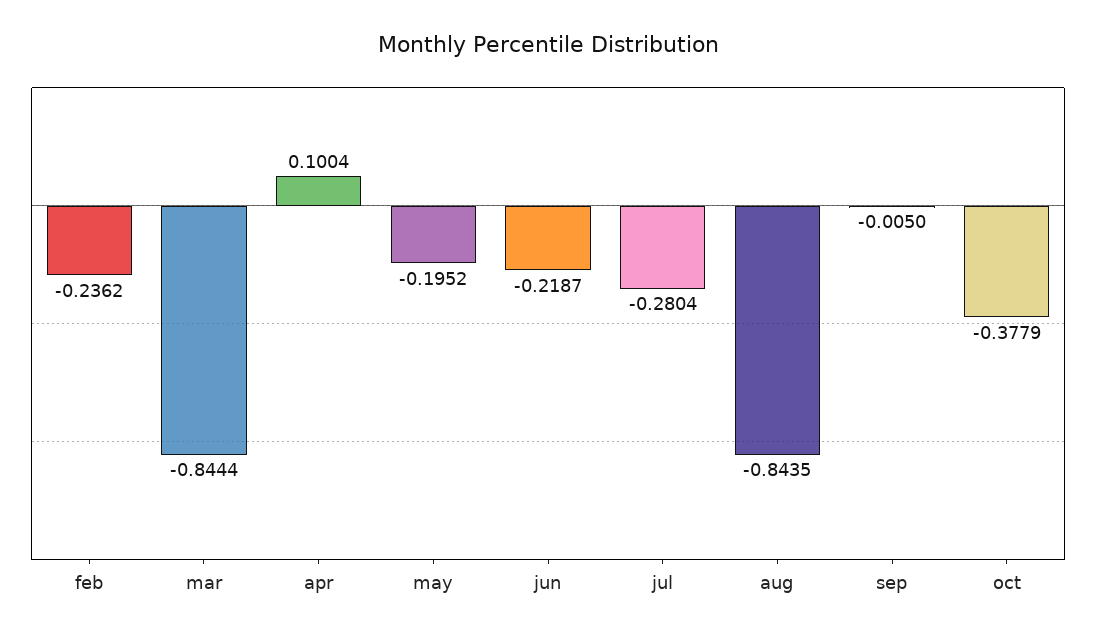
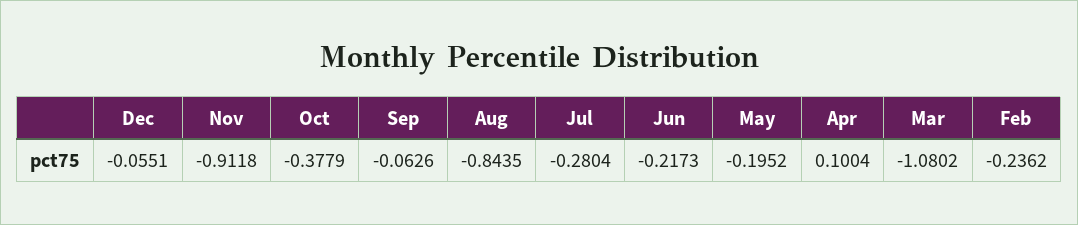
mar: -0.8444 -> -1.0802
jun: -0.2187 -> -0.2173
sep: -0.005 -> -0.0626
Dec: none -> -0.0551
Nov: none -> -0.9118

